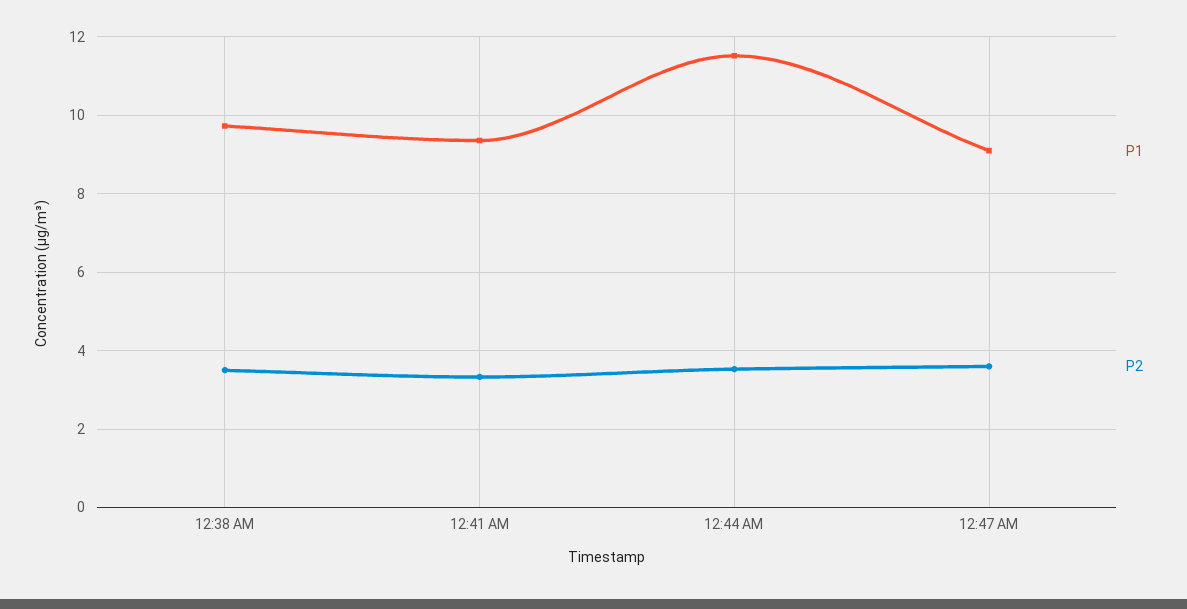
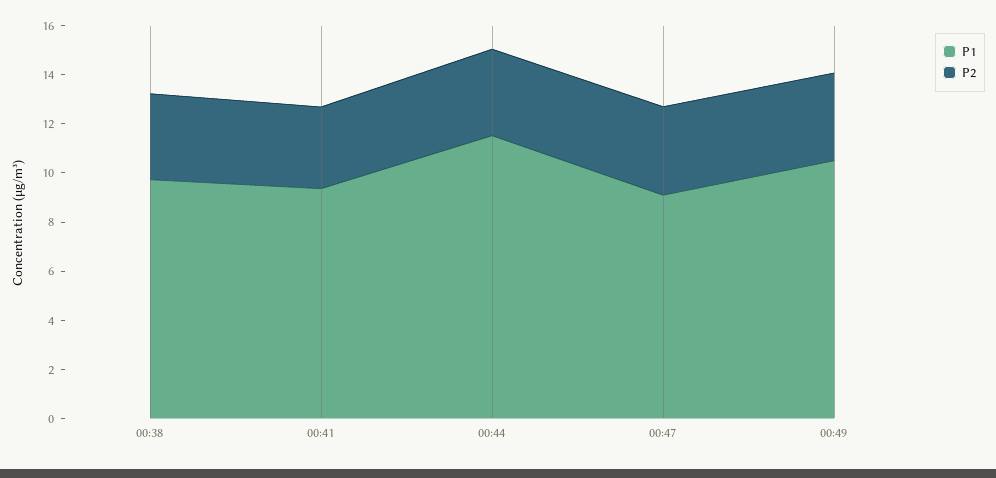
P1, 00:49: none -> 10.5
P2, 00:49: none -> 3.5

